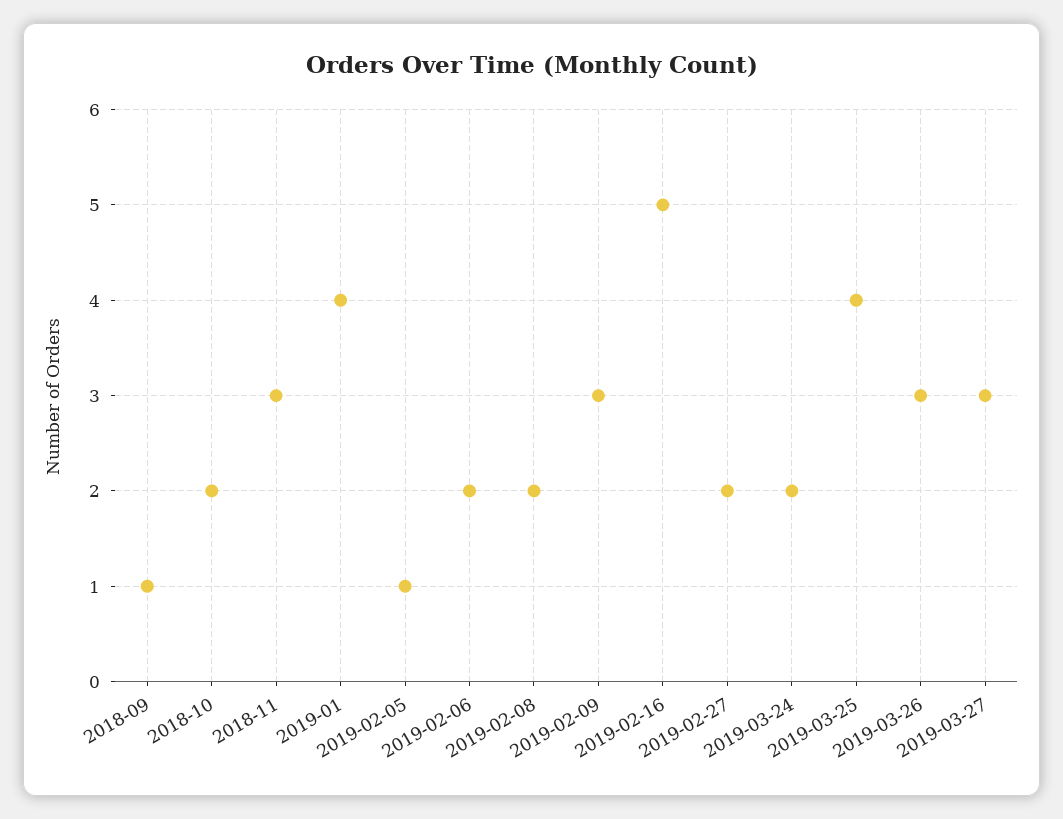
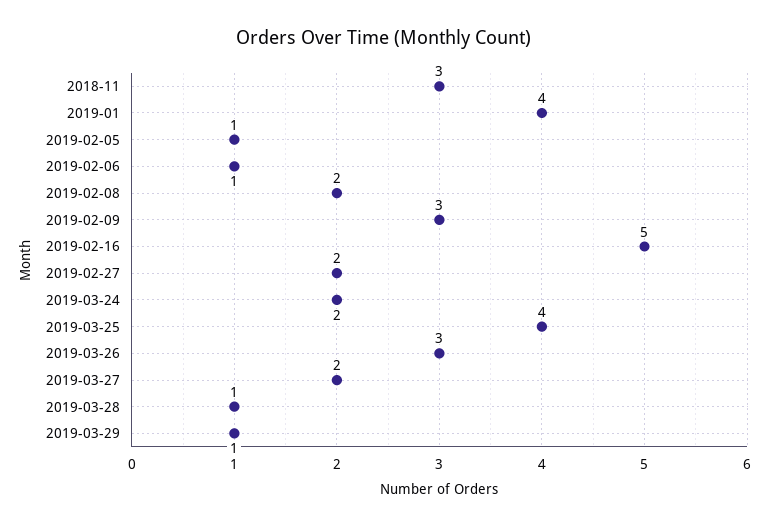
2018-09: 1 -> none
2018-10: 2 -> none
2019-02-06: 2 -> 1
2019-03-27: 3 -> 2
2019-03-28: none -> 1
2019-03-29: none -> 1

